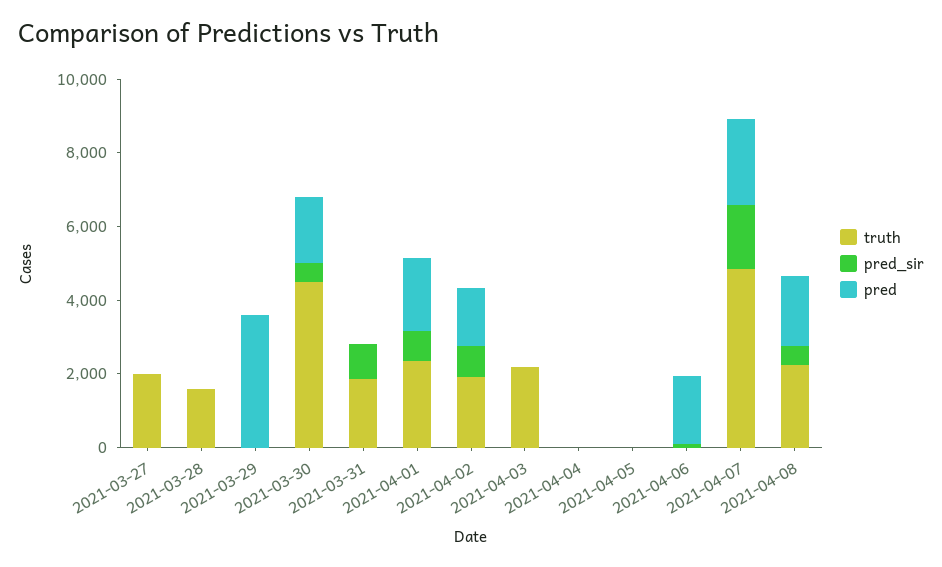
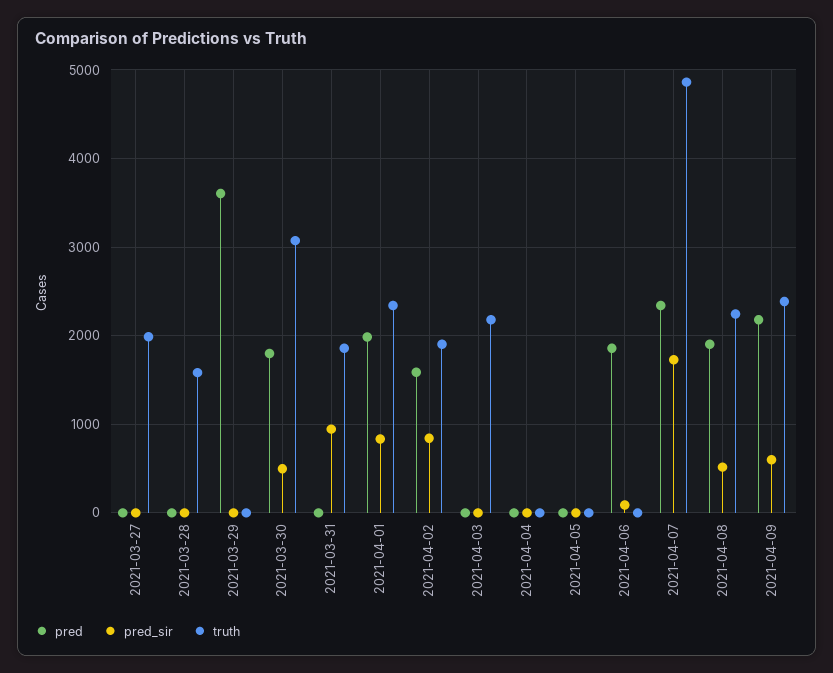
truth, 2021-03-30: 4500 -> 3100
pred, 2021-04-09: none -> 2200
pred_sir, 2021-04-09: none -> 600
truth, 2021-04-09: none -> 2400

